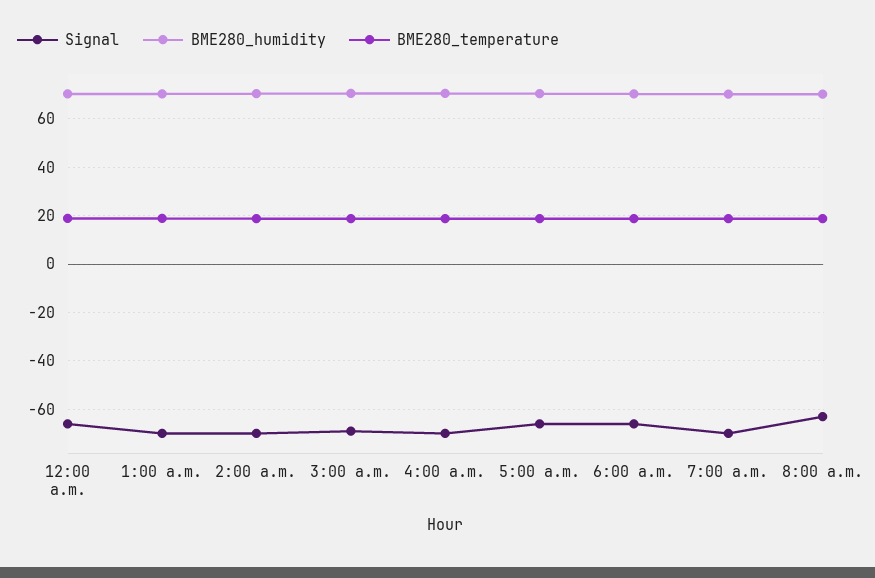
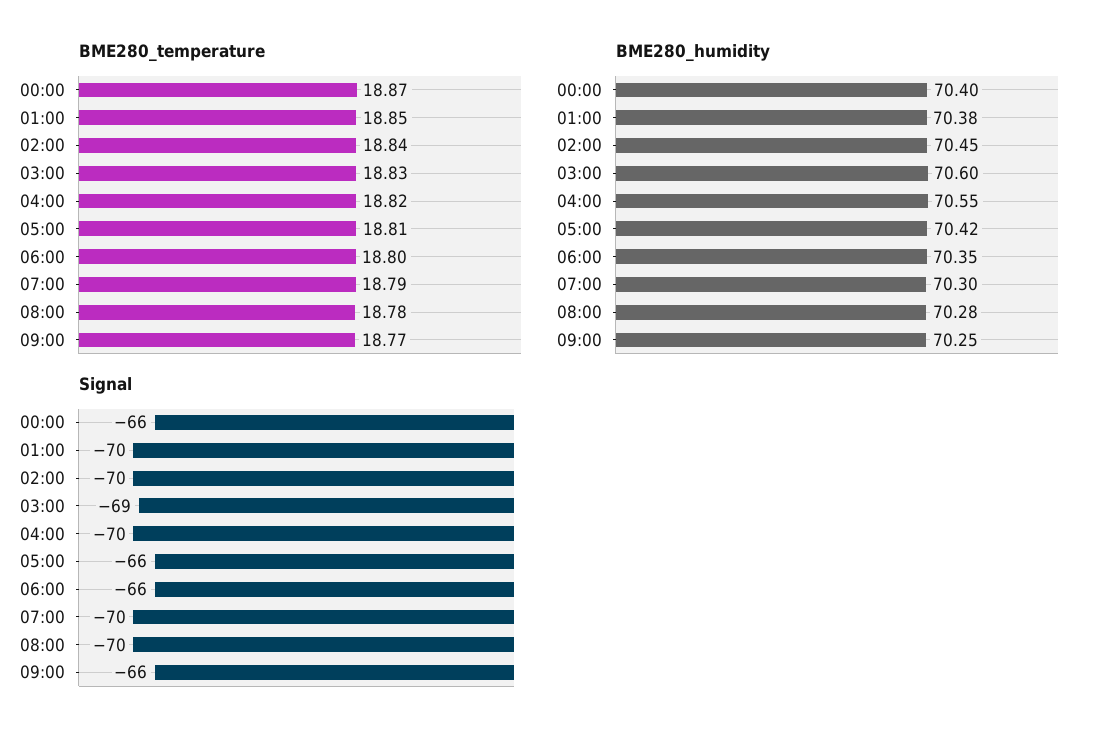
Signal, 8:00 a.m.: -62.5 -> -70
BME280_temperature, 09:00: none -> 18.77
BME280_humidity, 09:00: none -> 70.25
Signal, 09:00: none -> -66

